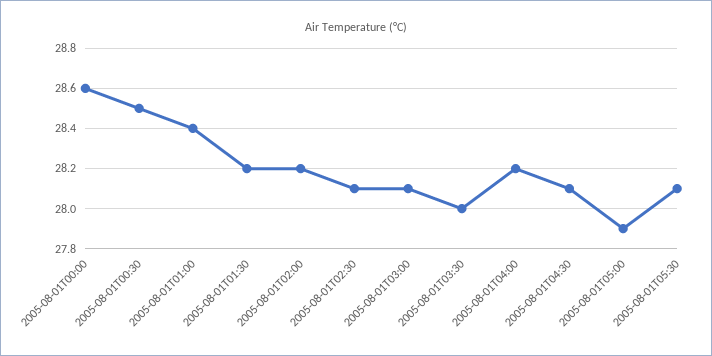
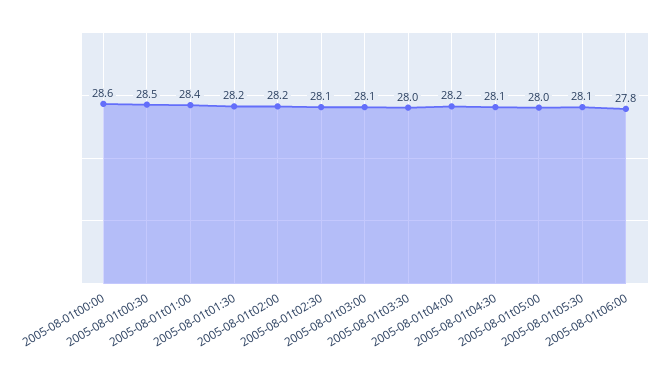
2005-08-01T05:00: 27.9 -> 28
2005-08-01t06:00: none -> 27.8

